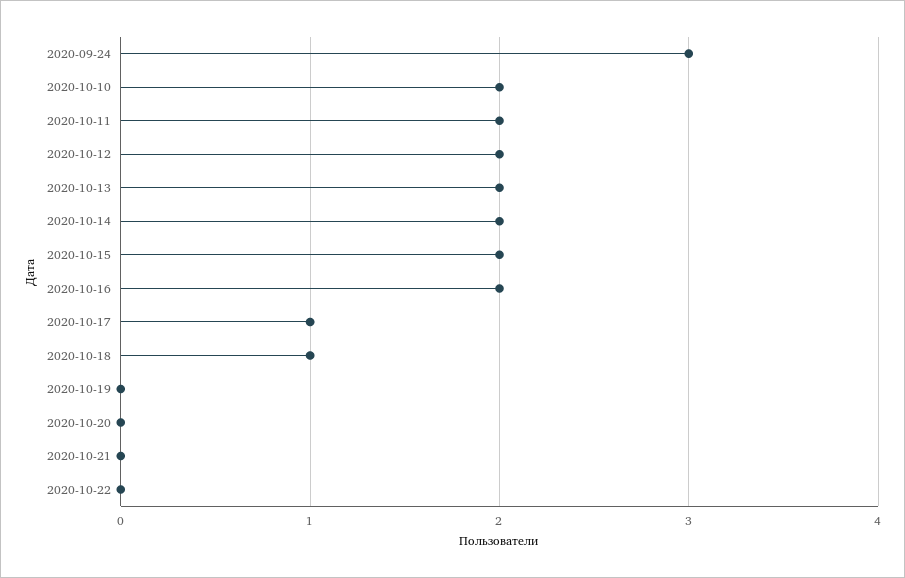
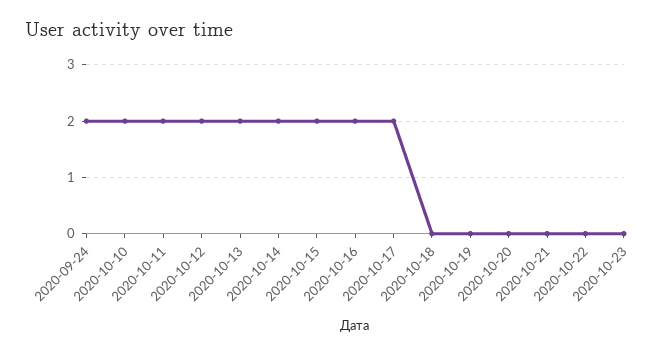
2020-09-24: 3 -> 2
2020-10-17: 1 -> 2
2020-10-18: 1 -> 0
2020-10-23: none -> 0

